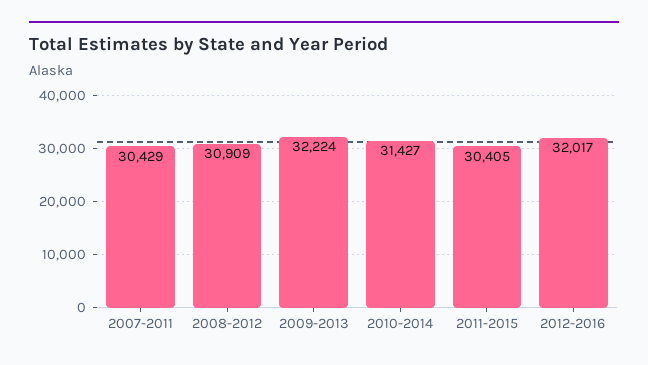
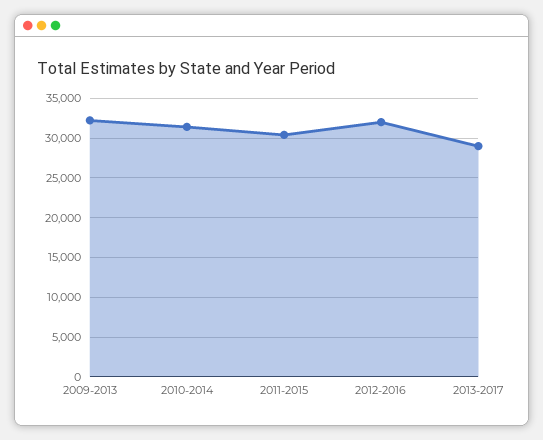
2007-2011: 30429 -> none
2008-2012: 30909 -> none
2013-2017: none -> 29000

